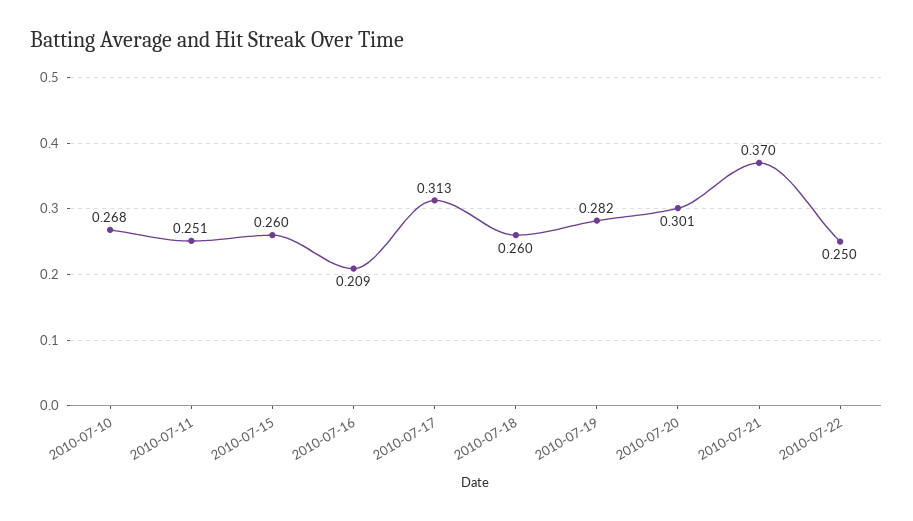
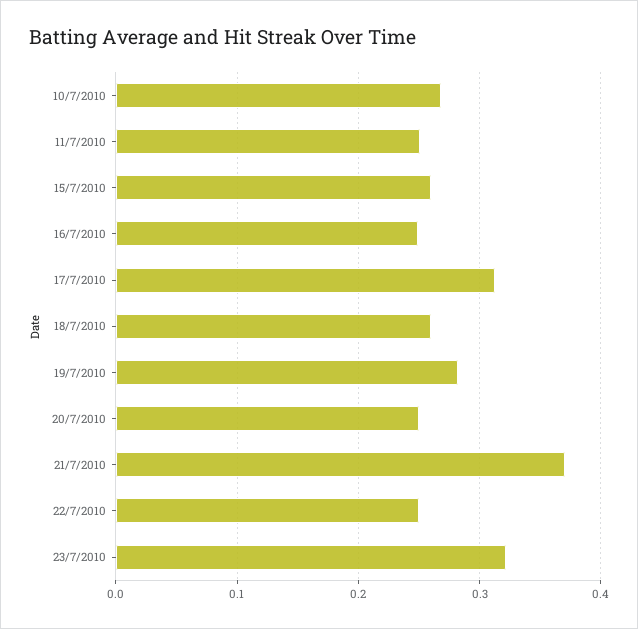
2010-07-16: 0.209 -> 0.25
2010-07-20: 0.301 -> 0.25
23/7/2010: none -> 0.32

